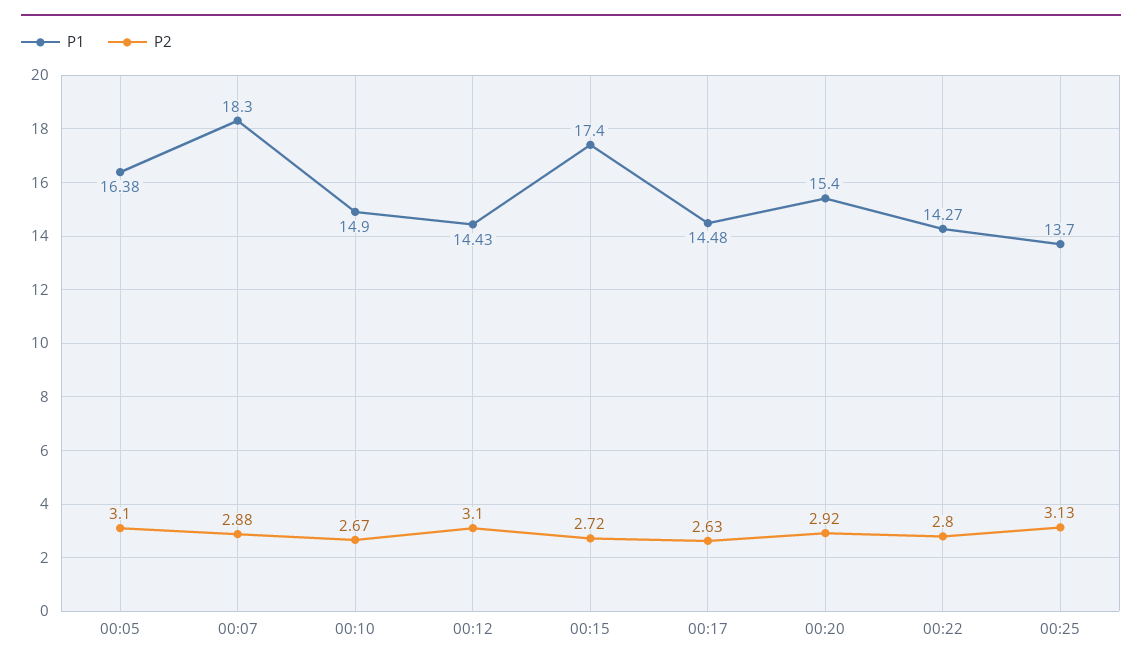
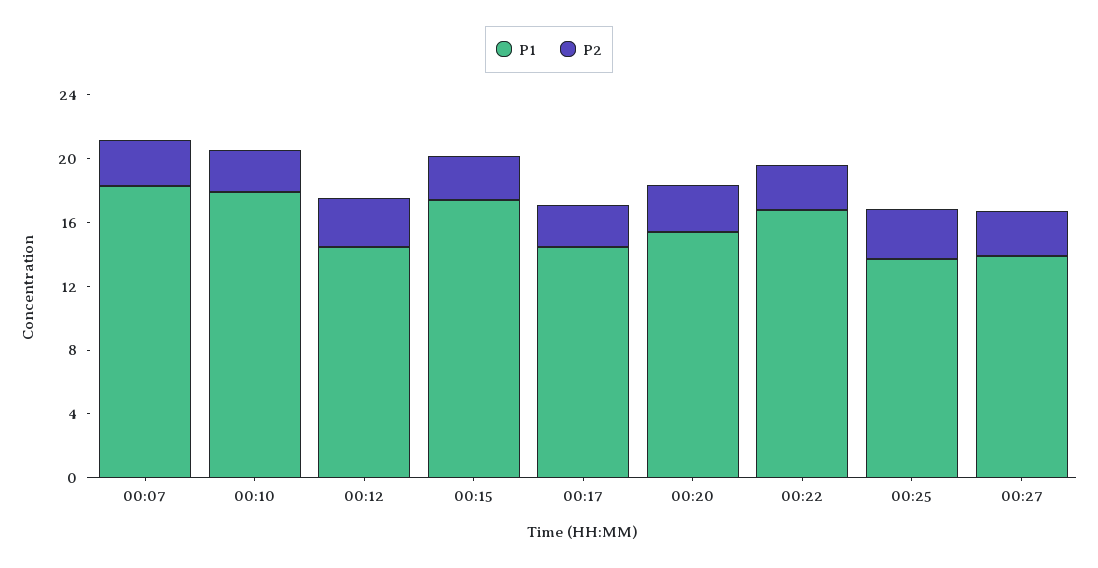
P1, 00:05: 16.38 -> none
P2, 00:05: 3.1 -> none
P1, 00:10: 14.9 -> 18
P1, 00:22: 14.27 -> 17
P1, 00:27: none -> 14
P2, 00:27: none -> 3

